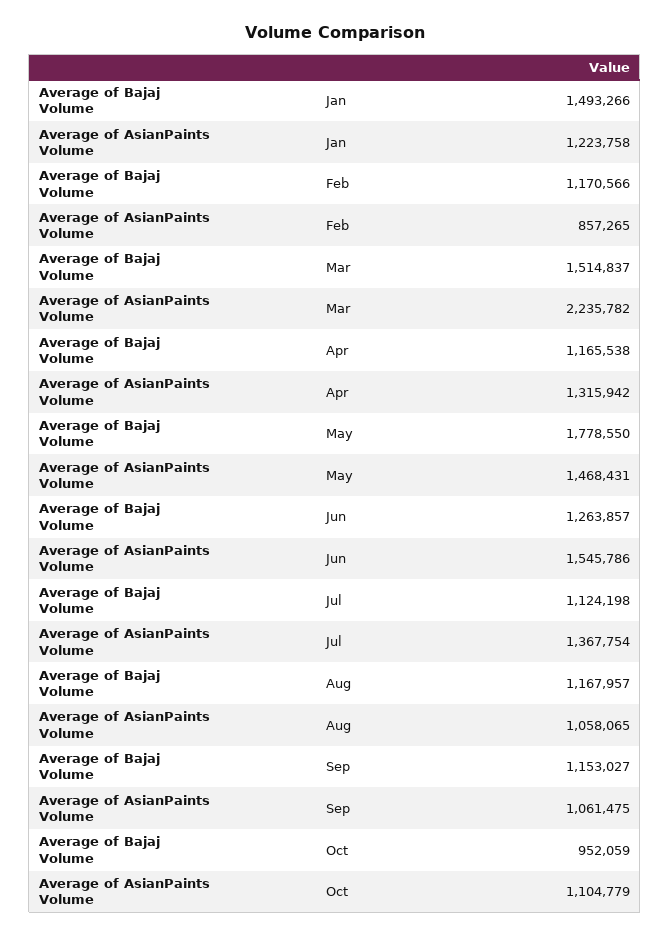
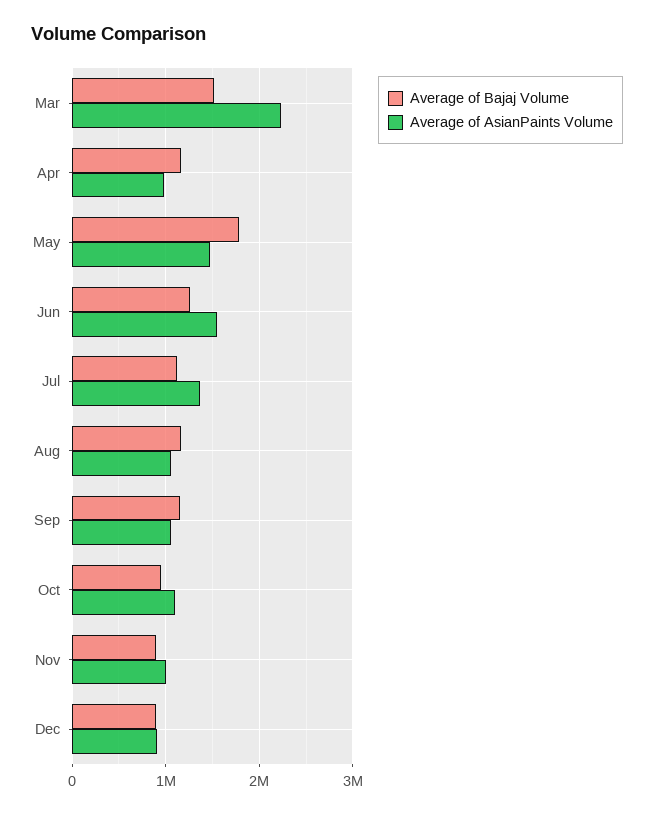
Average of Bajaj Volume, Jan: 1493266 -> none
Average of AsianPaints Volume, Jan: 1223758 -> none
Average of Bajaj Volume, Feb: 1170566 -> none
Average of AsianPaints Volume, Feb: 857265 -> none
Average of AsianPaints Volume, Apr: 1315942 -> 1000000
Average of Bajaj Volume, Nov: none -> 900000
Average of AsianPaints Volume, Nov: none -> 1000000
Average of Bajaj Volume, Dec: none -> 900000
Average of AsianPaints Volume, Dec: none -> 900000

